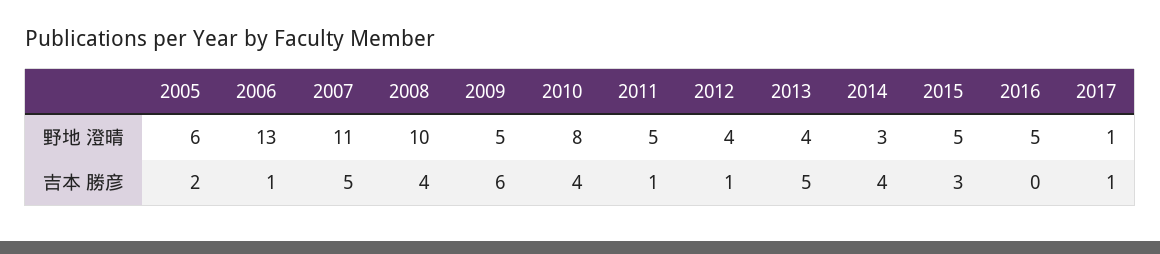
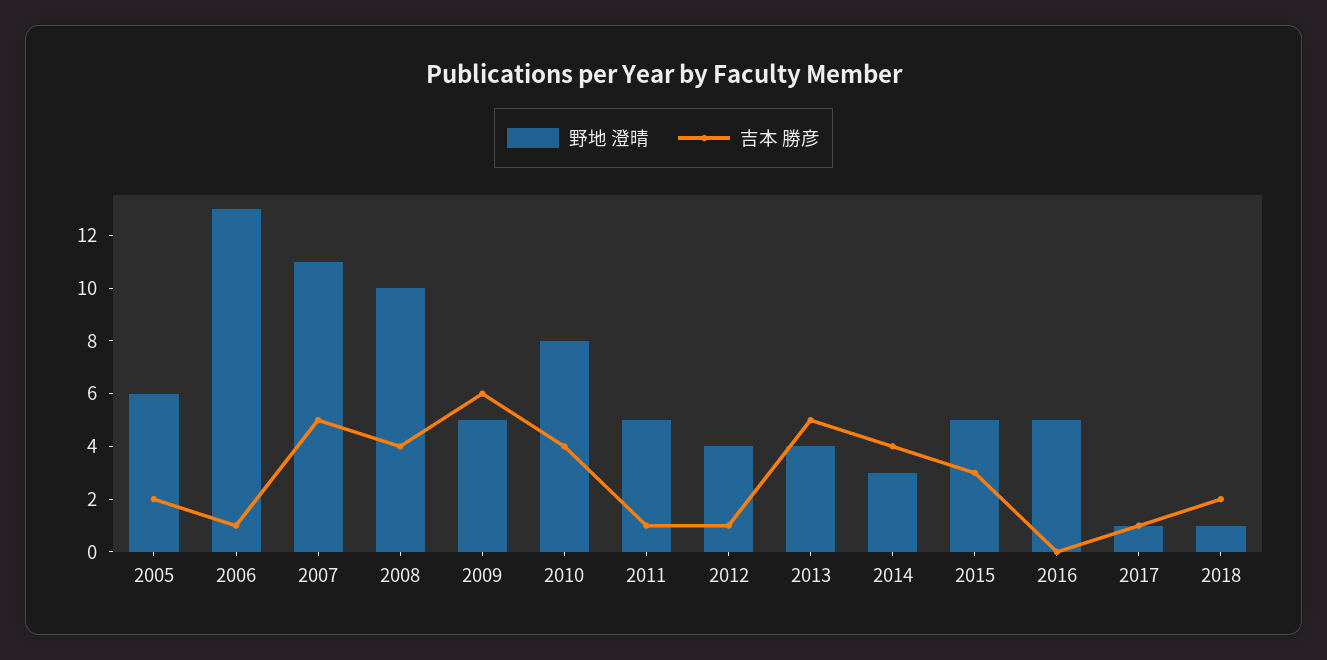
野地 澄晴, 2018: none -> 1
吉本 勝彦, 2018: none -> 2

